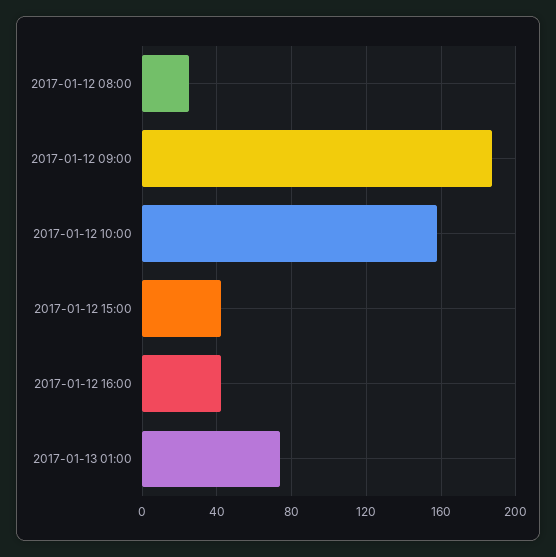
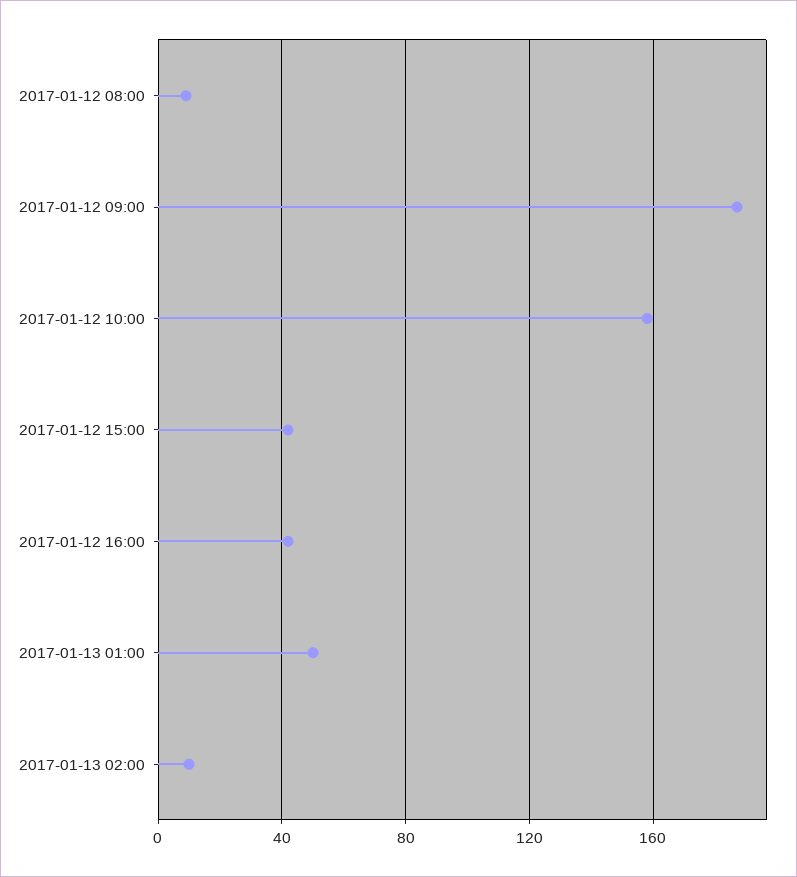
2017-01-12 08:00: 25 -> 10
2017-01-13 01:00: 75 -> 50
2017-01-13 02:00: none -> 10

